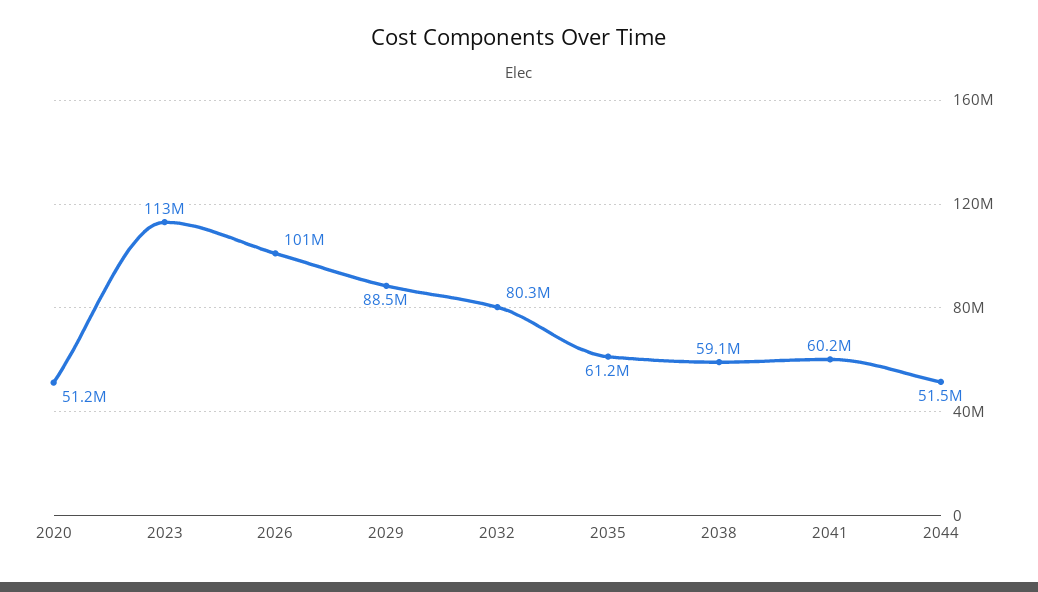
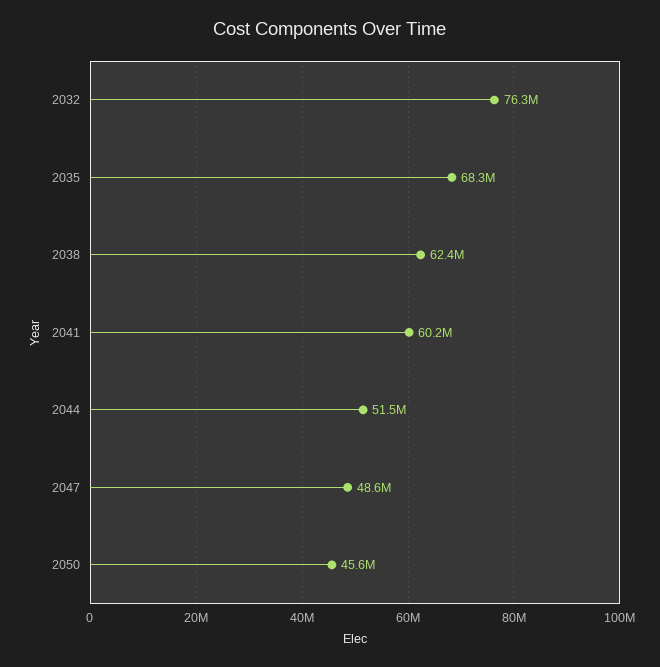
2020: 51200000 -> none
2023: 113000000 -> none
2026: 101000000 -> none
2029: 88500000 -> none
2032: 80300000 -> 76300000
2035: 61200000 -> 68300000
2038: 59100000 -> 62400000
2047: none -> 48600000
2050: none -> 45600000

